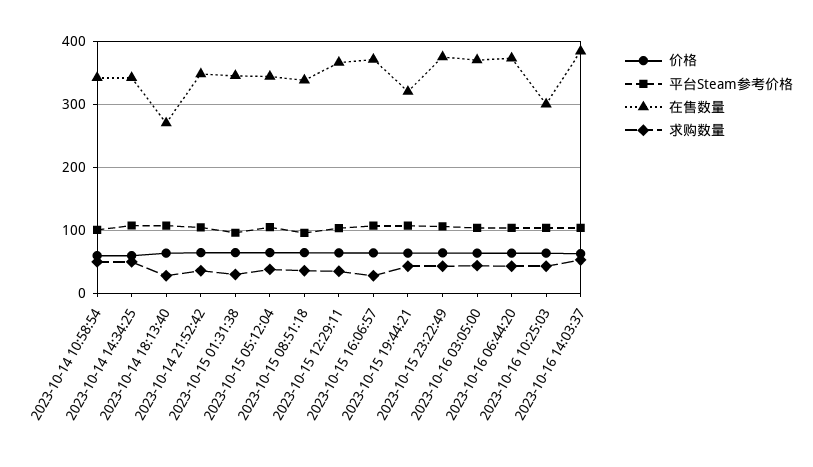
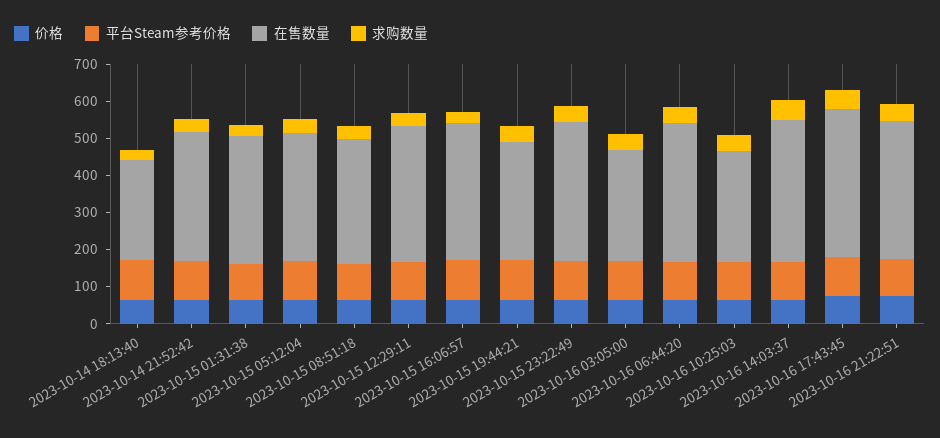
价格, 2023-10-14 10:58:54: 60 -> none
平台Steam参考价格, 2023-10-14 10:58:54: 100 -> none
在售数量, 2023-10-14 10:58:54: 340 -> none
求购数量, 2023-10-14 10:58:54: 50 -> none
价格, 2023-10-14 14:34:25: 60 -> none
平台Steam参考价格, 2023-10-14 14:34:25: 110 -> none
在售数量, 2023-10-14 14:34:25: 340 -> none
求购数量, 2023-10-14 14:34:25: 50 -> none
在售数量, 2023-10-16 03:05:00: 370 -> 300
价格, 2023-10-16 17:43:45: none -> 75
平台Steam参考价格, 2023-10-16 17:43:45: none -> 100
在售数量, 2023-10-16 17:43:45: none -> 400
求购数量, 2023-10-16 17:43:45: none -> 50
价格, 2023-10-16 21:22:51: none -> 75
平台Steam参考价格, 2023-10-16 21:22:51: none -> 100
在售数量, 2023-10-16 21:22:51: none -> 375
求购数量, 2023-10-16 21:22:51: none -> 50

